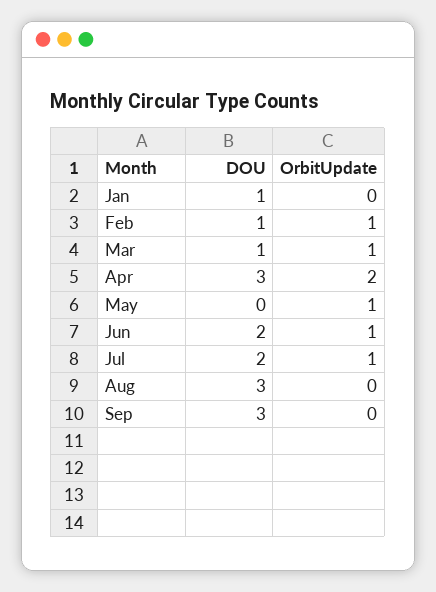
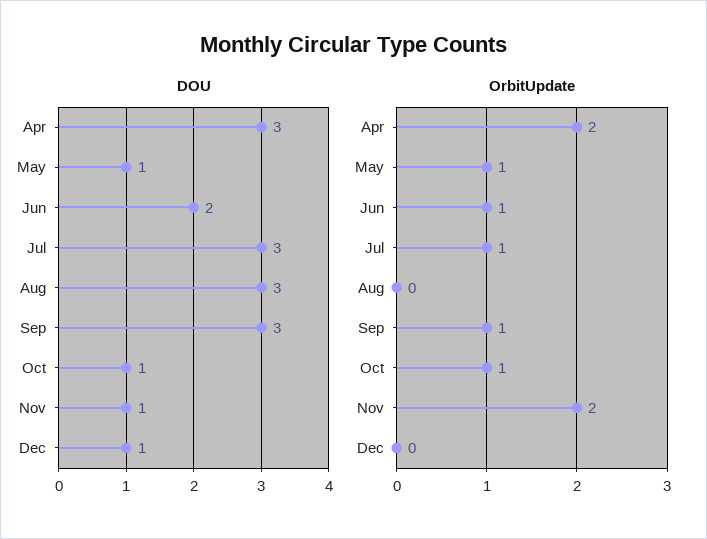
DOU, Jan: 1 -> none
OrbitUpdate, Jan: 0 -> none
DOU, Feb: 1 -> none
OrbitUpdate, Feb: 1 -> none
DOU, Mar: 1 -> none
OrbitUpdate, Mar: 1 -> none
DOU, May: 0 -> 1
DOU, Jul: 2 -> 3
OrbitUpdate, Sep: 0 -> 1
DOU, Oct: none -> 1
DOU, Nov: none -> 1
DOU, Dec: none -> 1
OrbitUpdate, Oct: none -> 1
OrbitUpdate, Nov: none -> 2
OrbitUpdate, Dec: none -> 0

